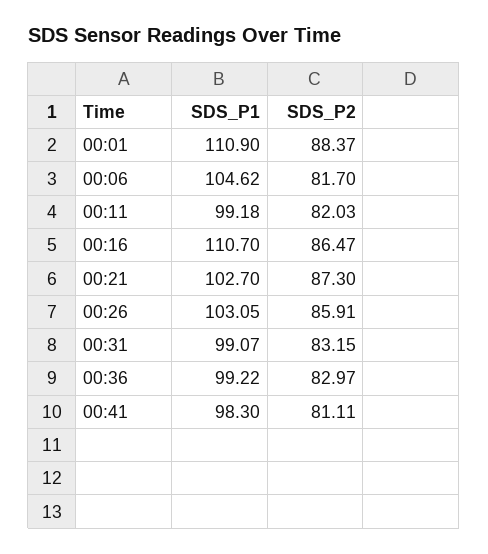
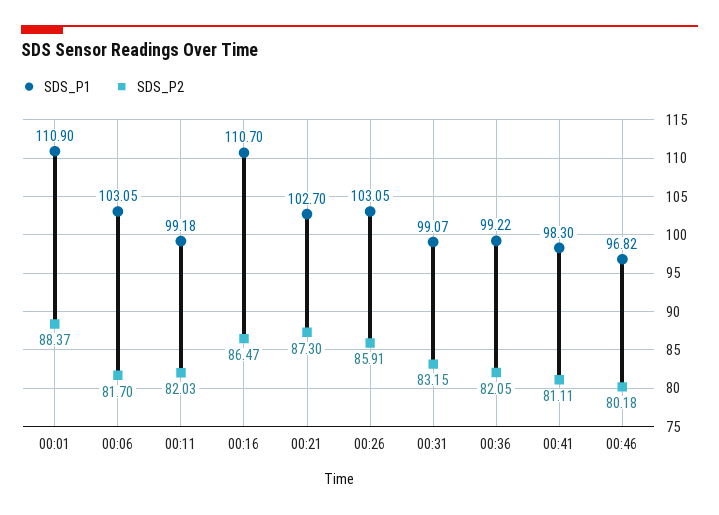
SDS_P1, 00:06: 104.62 -> 103.05
SDS_P2, 00:36: 82.97 -> 82.05
SDS_P1, 00:46: none -> 96.82
SDS_P2, 00:46: none -> 80.18

